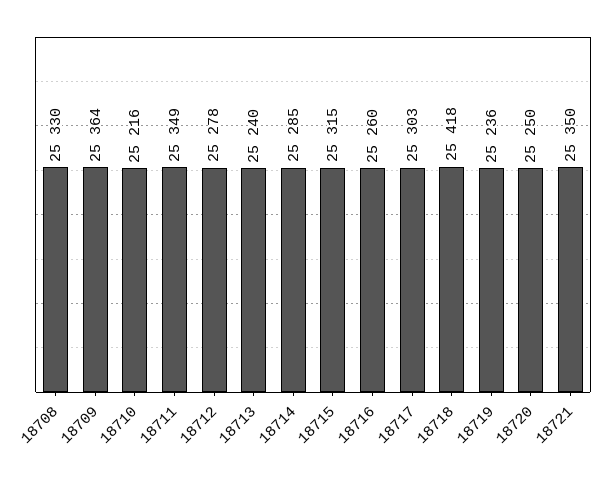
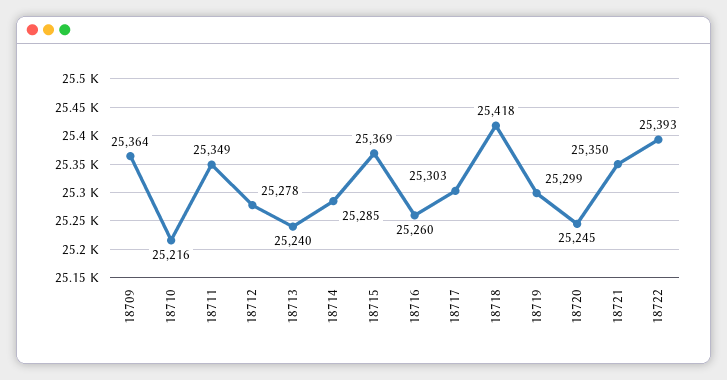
18708: 25330 -> none
18715: 25315 -> 25369
18719: 25236 -> 25299
18720: 25250 -> 25245
18722: none -> 25393

